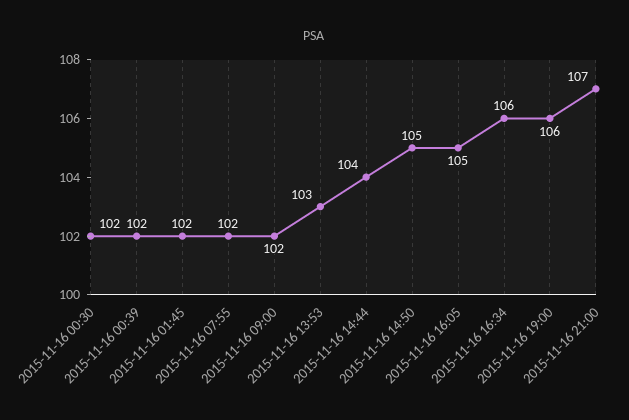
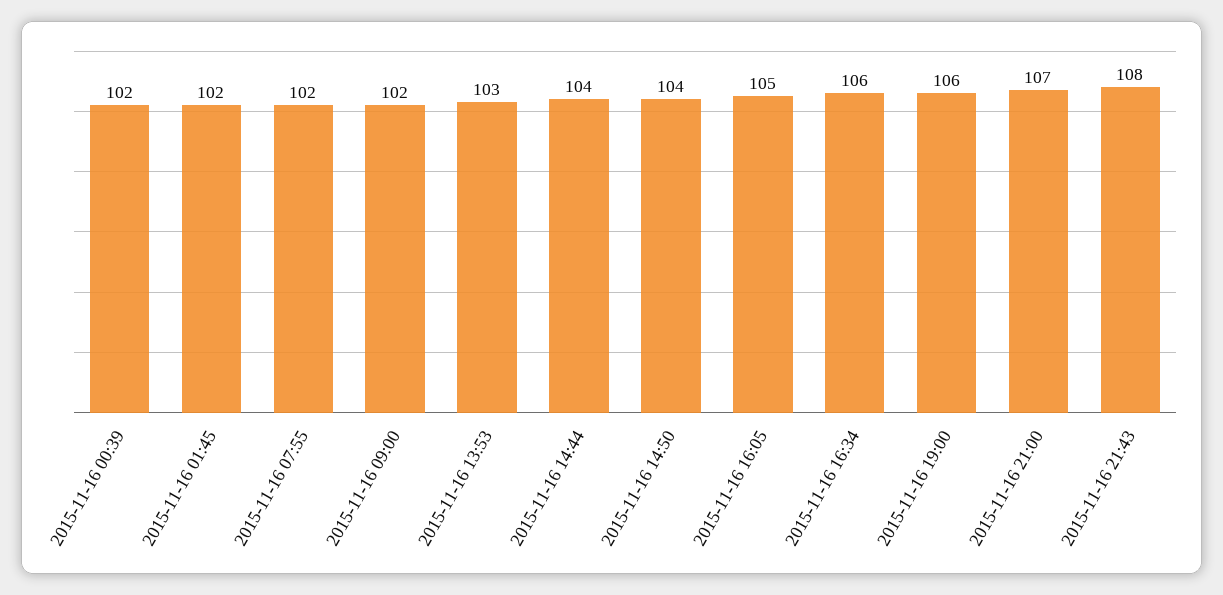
2015-11-16 00:30: 102 -> none
2015-11-16 14:50: 105 -> 104
2015-11-16 21:43: none -> 108

